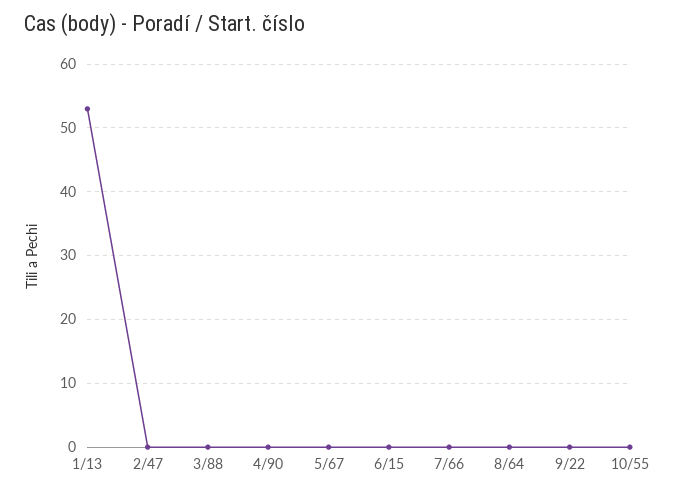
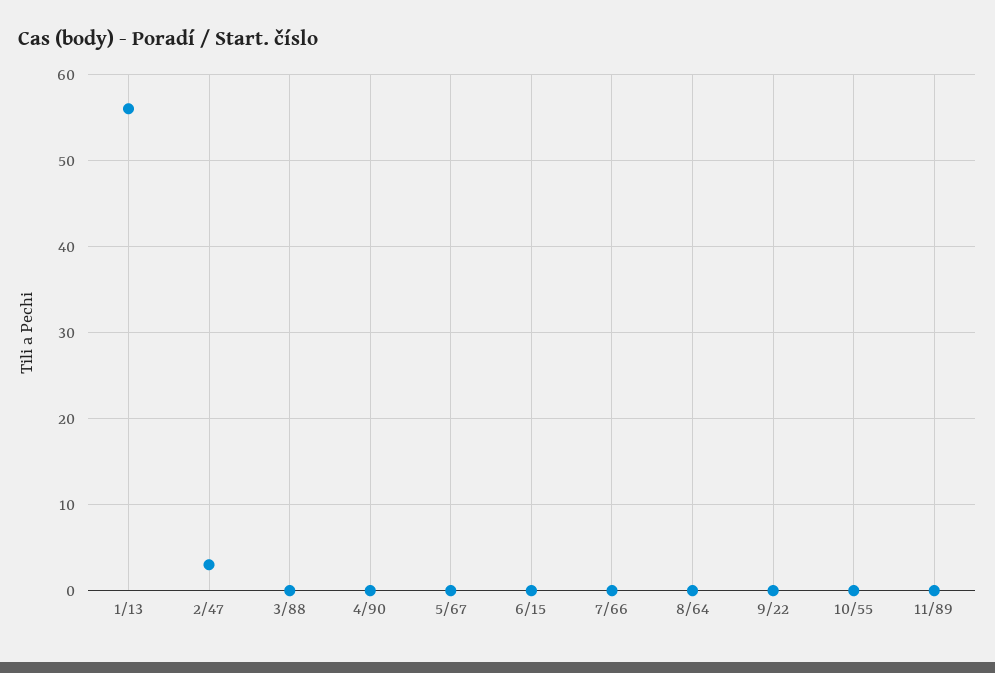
1/13: 53 -> 56
2/47: 0 -> 3
11/89: none -> 0

